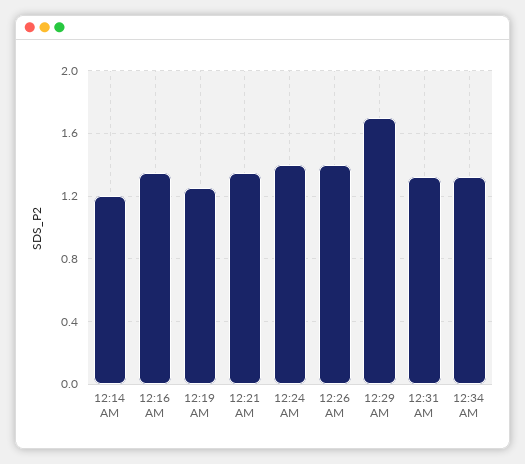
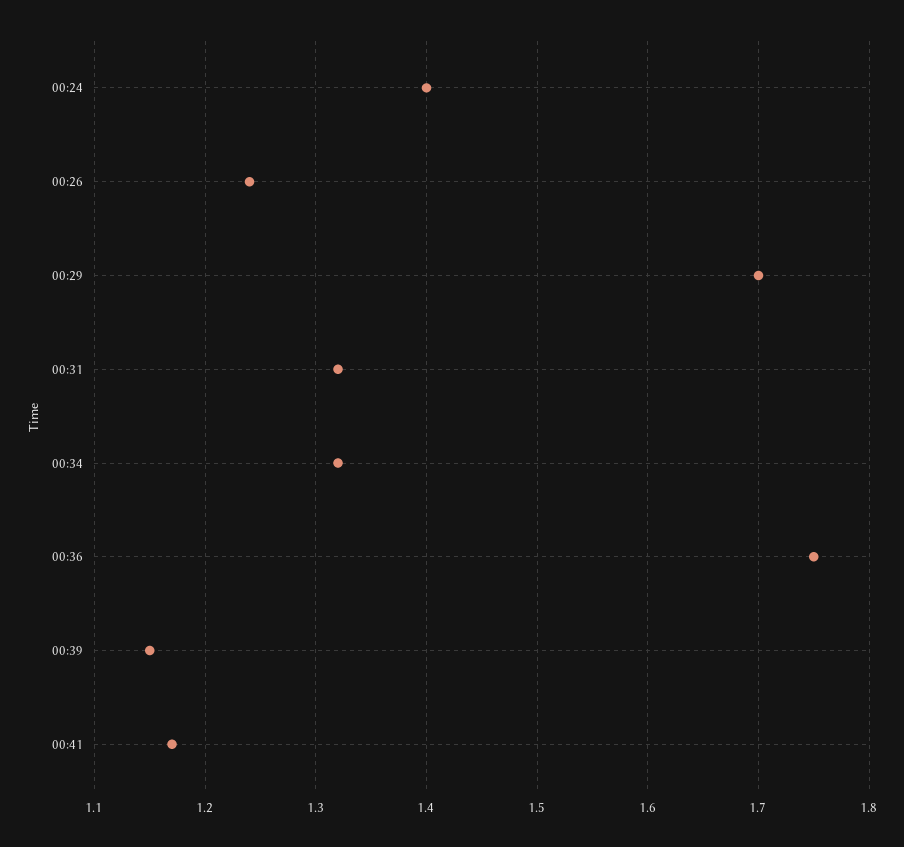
12:14 AM: 1.2 -> none
12:16 AM: 1.35 -> none
12:19 AM: 1.25 -> none
12:21 AM: 1.35 -> none
12:26 AM: 1.4 -> 1.24
00:36: none -> 1.75
00:39: none -> 1.15
00:41: none -> 1.17

